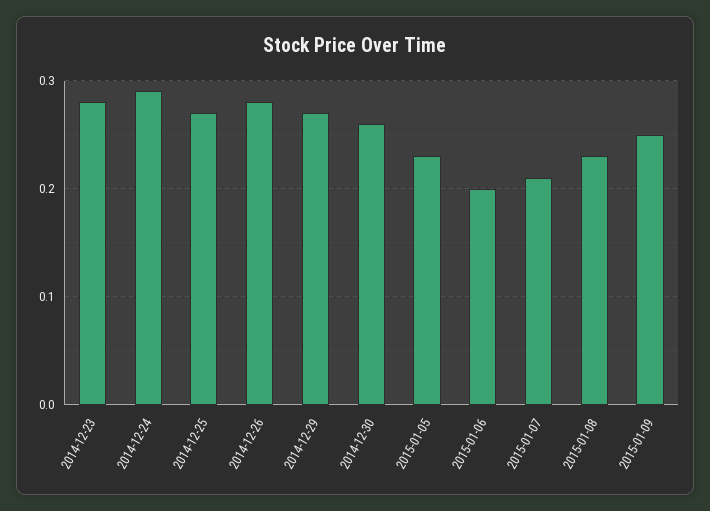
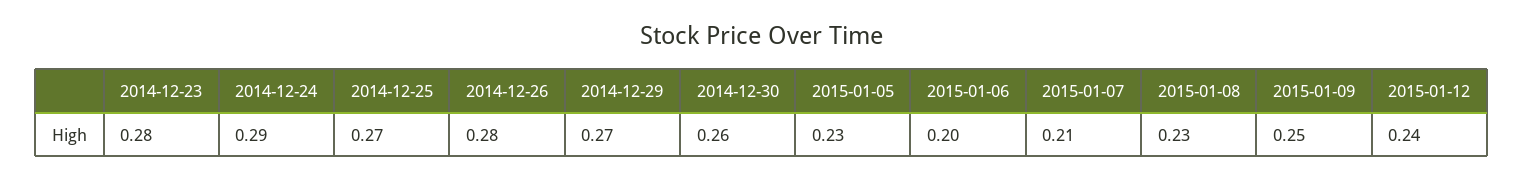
2015-01-12: none -> 0.24

